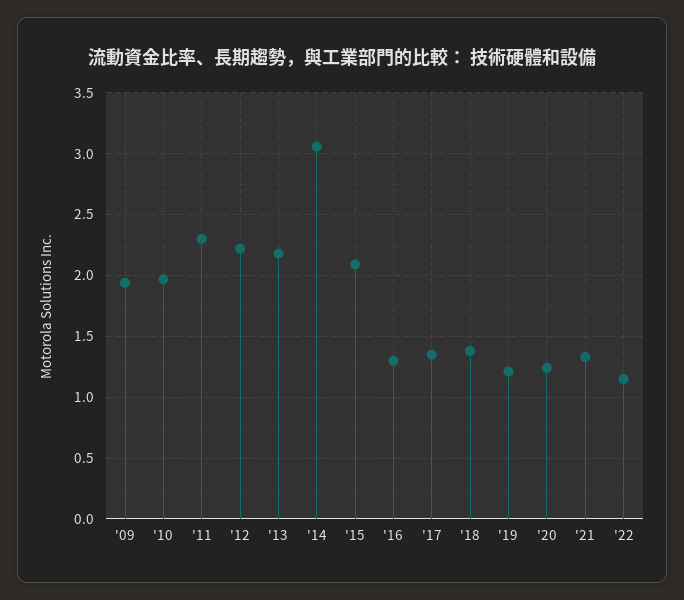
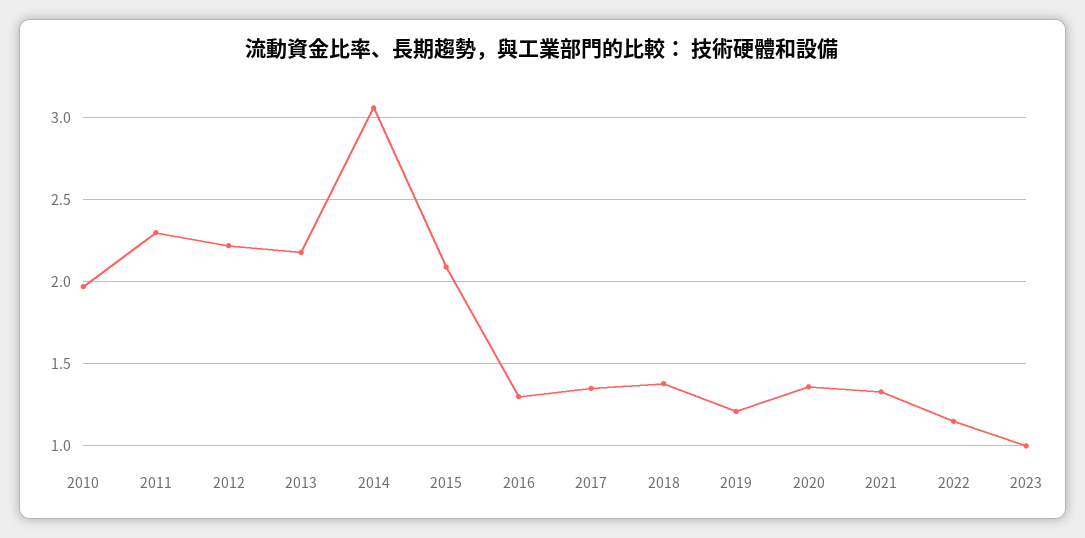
'09: 1.95 -> none
'20: 1.25 -> 1.35
2023: none -> 1

